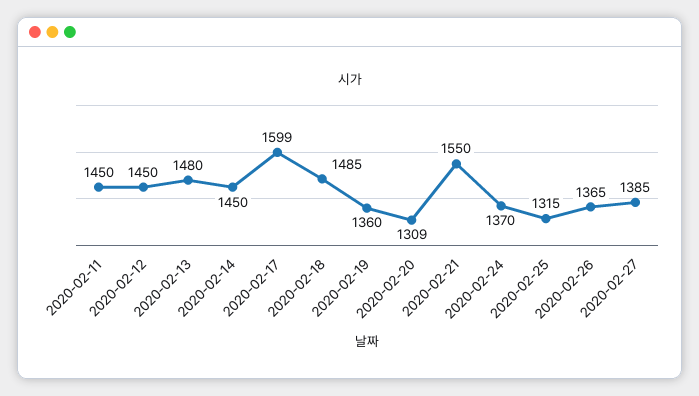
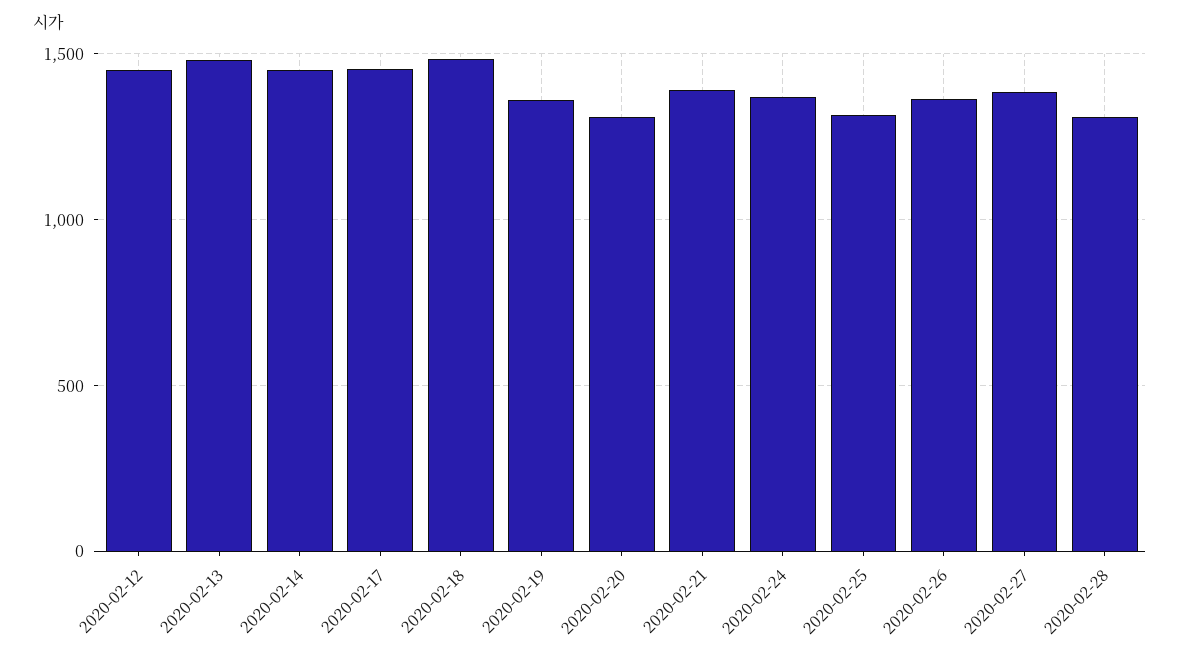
2020-02-11: 1450 -> none
2020-02-17: 1599 -> 1450
2020-02-21: 1550 -> 1400
2020-02-28: none -> 1300

